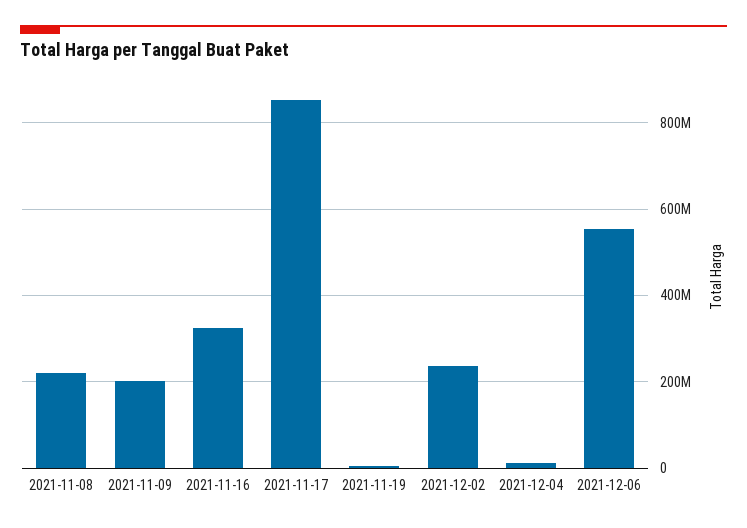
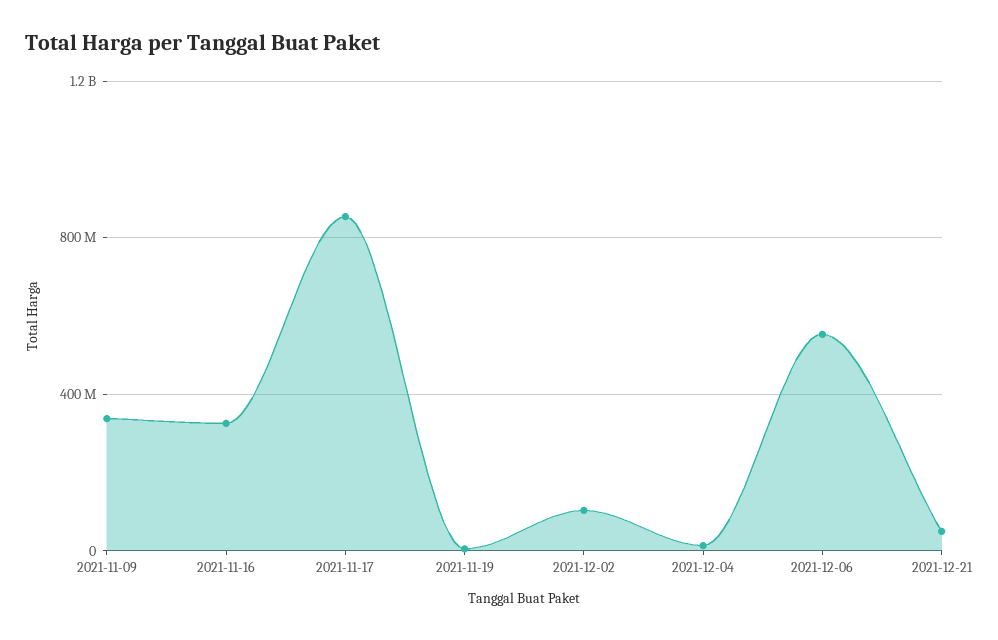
2021-11-08: 220000000 -> none
2021-11-09: 200000000 -> 350000000
2021-12-02: 240000000 -> 100000000
2021-12-21: none -> 50000000

